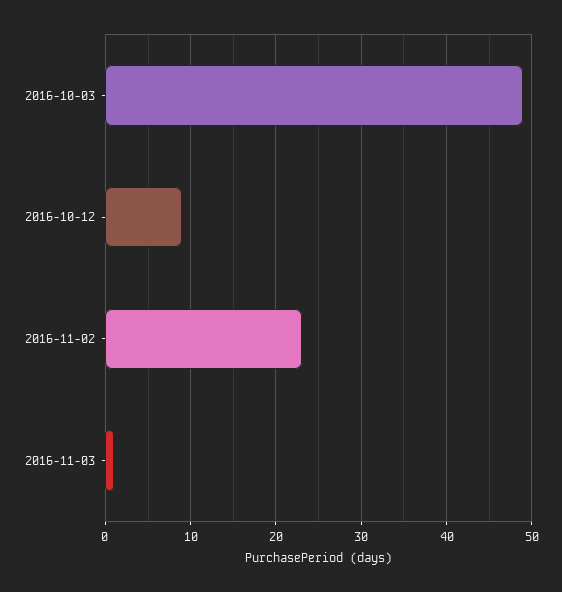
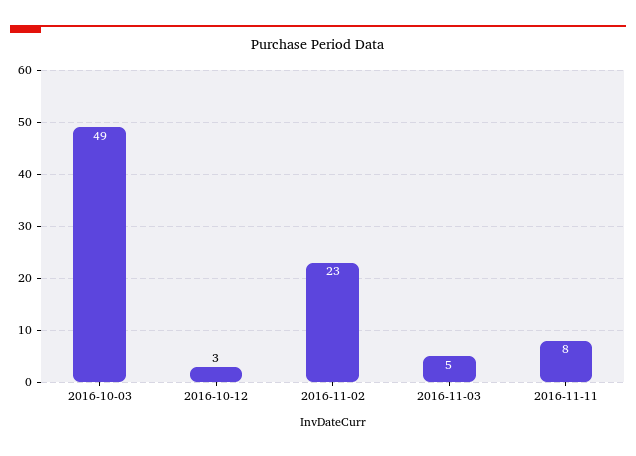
2016-10-12: 9 -> 3
2016-11-03: 1 -> 5
2016-11-11: none -> 8

